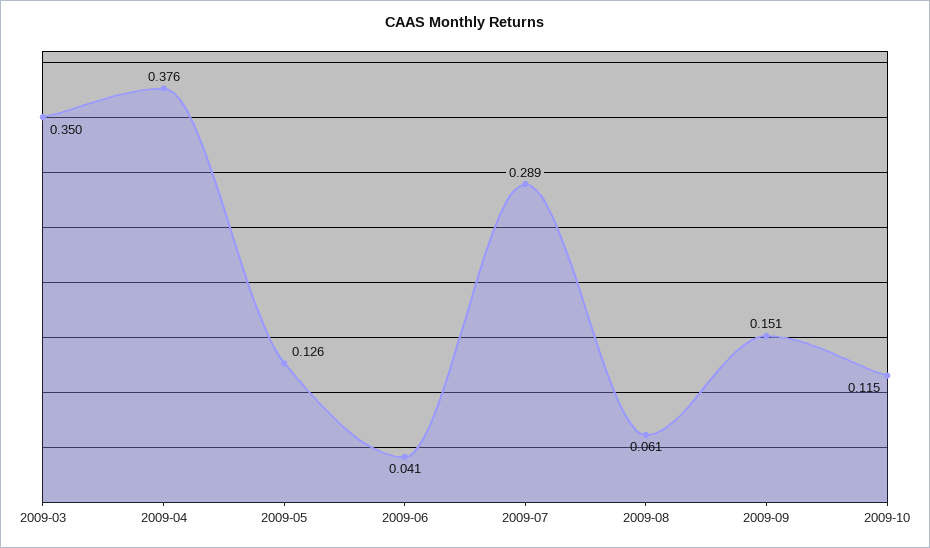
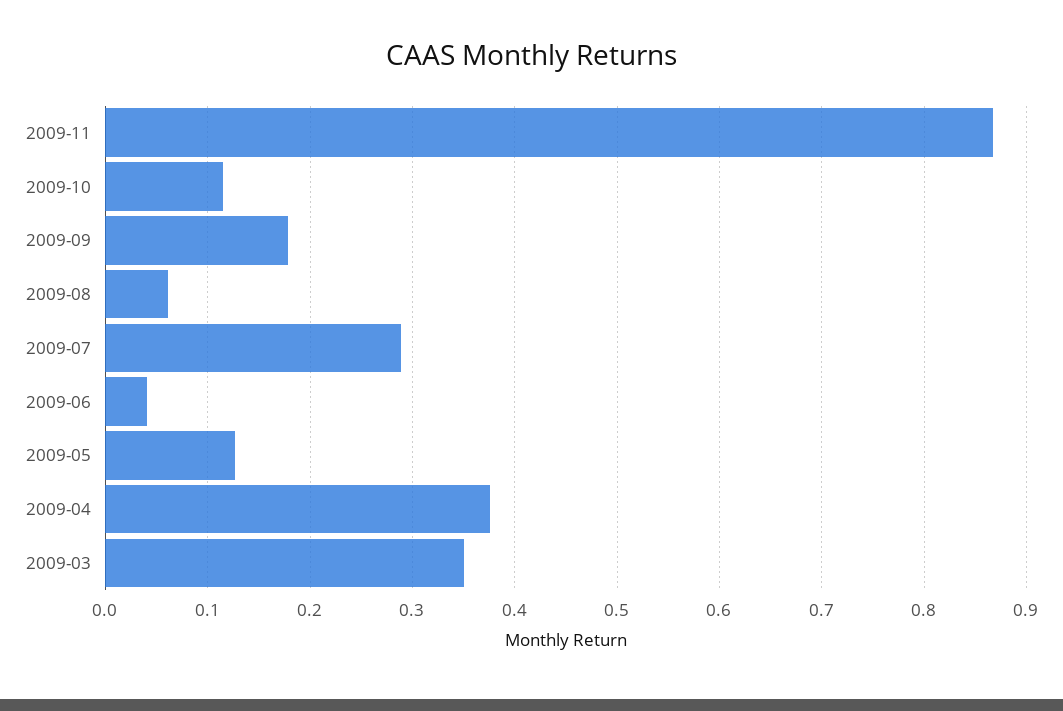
2009-09: 0.151 -> 0.18
2009-11: none -> 0.87

